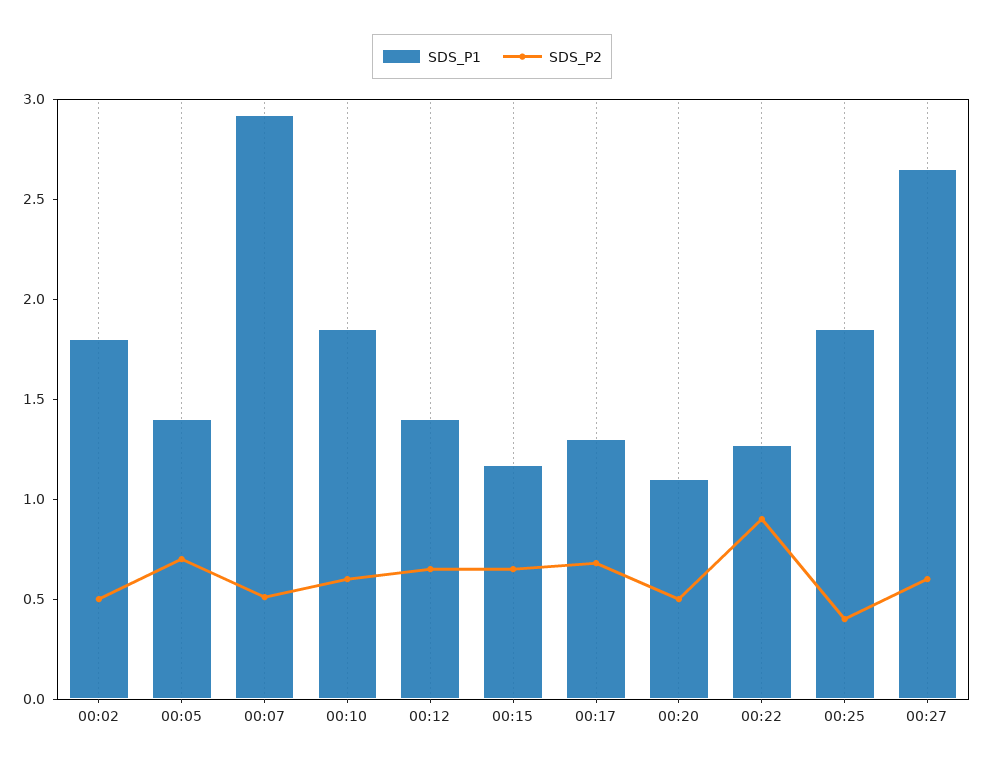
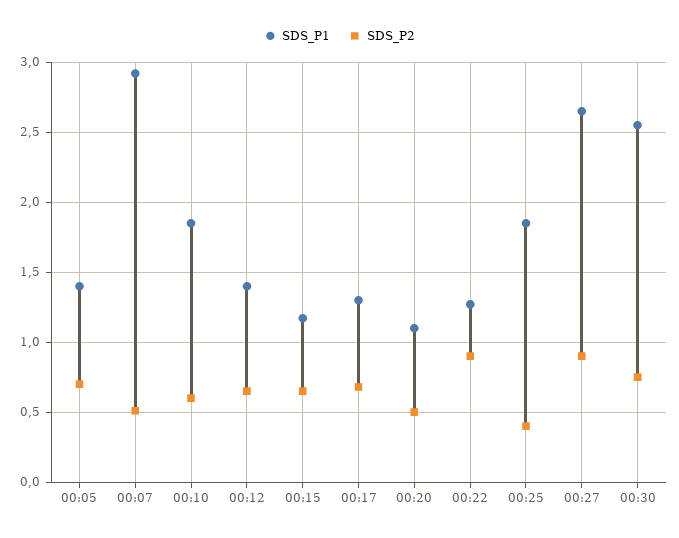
SDS_P1, 00:02: 1.8 -> none
SDS_P2, 00:02: 0.5 -> none
SDS_P2, 00:27: 0.6 -> 0.9
SDS_P1, 00:30: none -> 2.55
SDS_P2, 00:30: none -> 0.75

